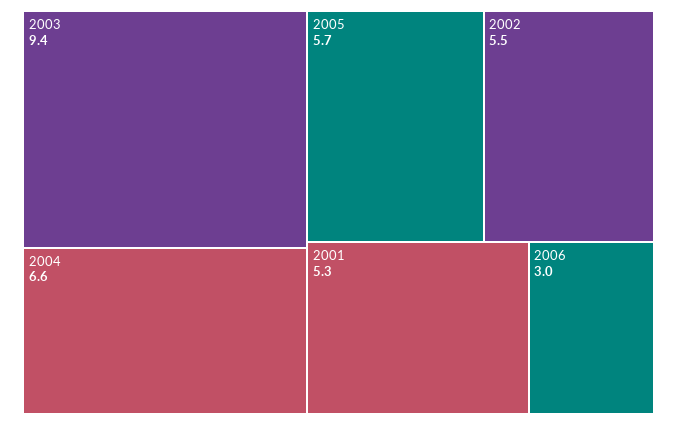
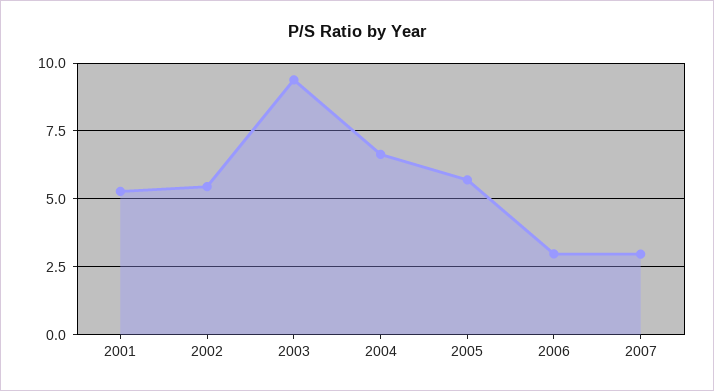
2007: none -> 3

